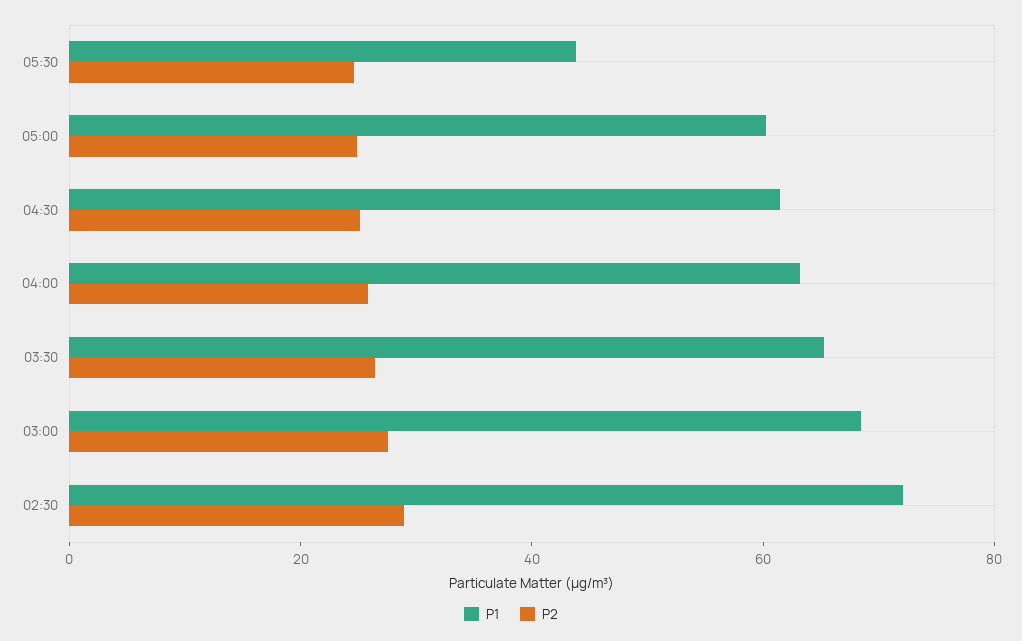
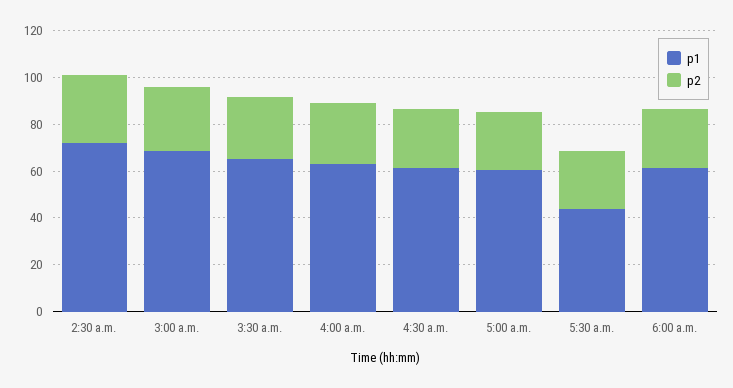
P1, 6:00 a.m.: none -> 60
P2, 6:00 a.m.: none -> 25

